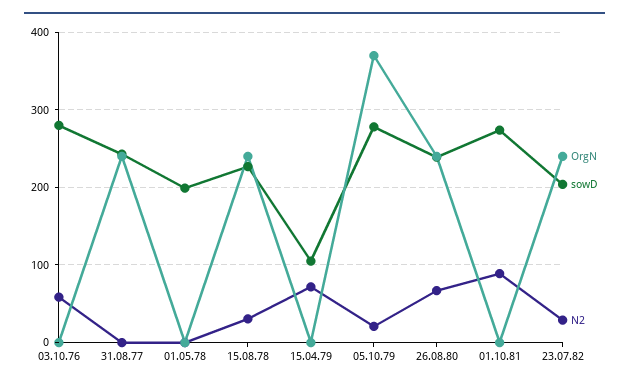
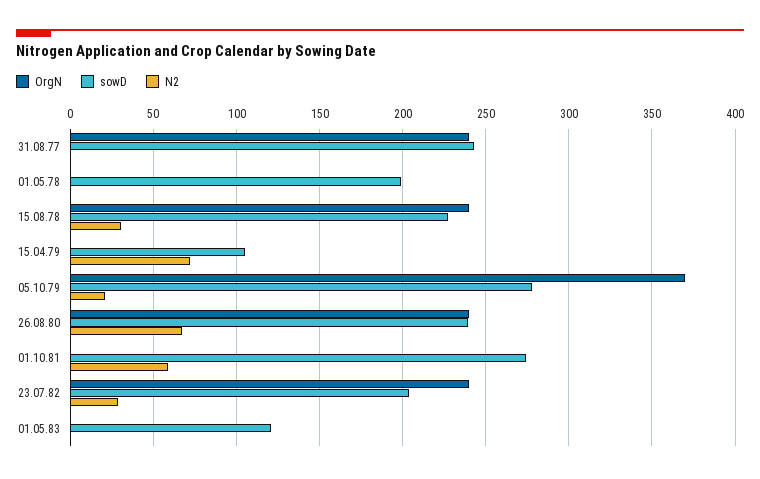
OrgN, 03.10.76: 0 -> none
sowD, 03.10.76: 280 -> none
N2, 03.10.76: 60 -> none
N2, 01.10.81: 90 -> 60
OrgN, 01.05.83: none -> 0
sowD, 01.05.83: none -> 120
N2, 01.05.83: none -> 0

